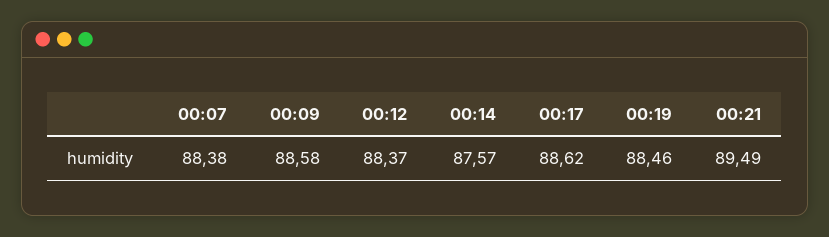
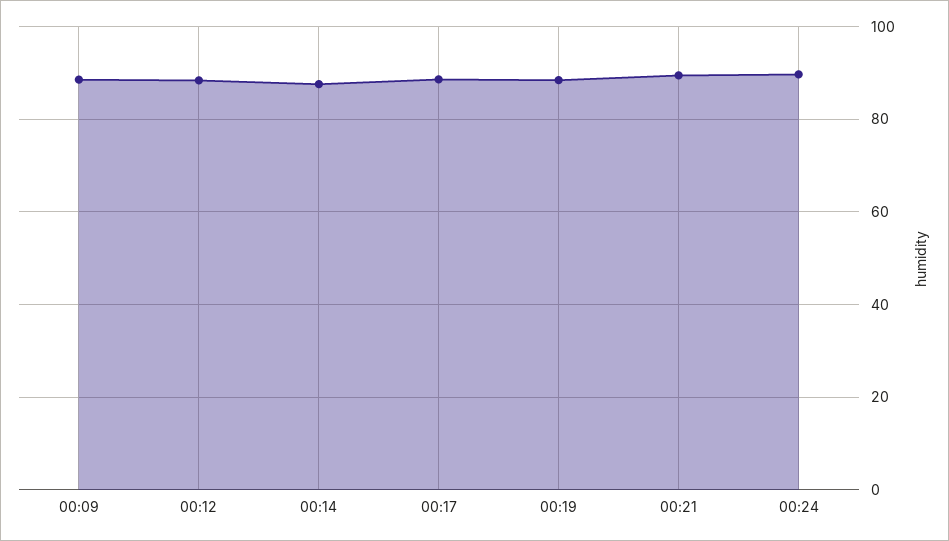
00:07: 88.38 -> none
00:24: none -> 90

